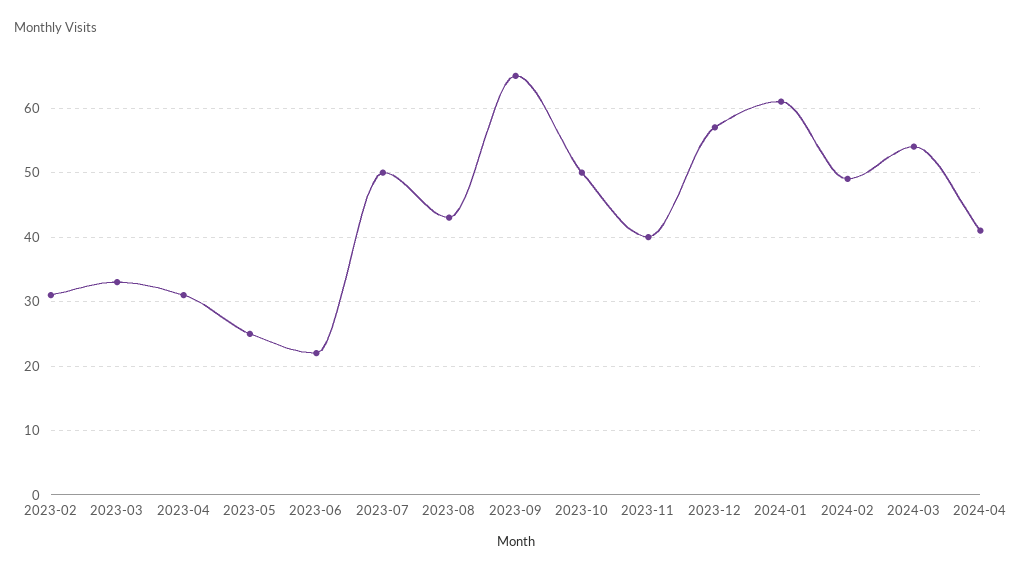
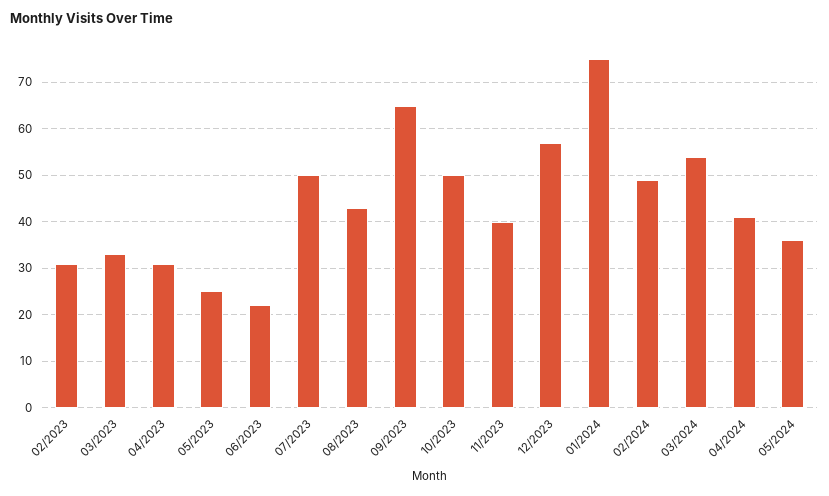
2024-01: 61 -> 75
05/2024: none -> 35

